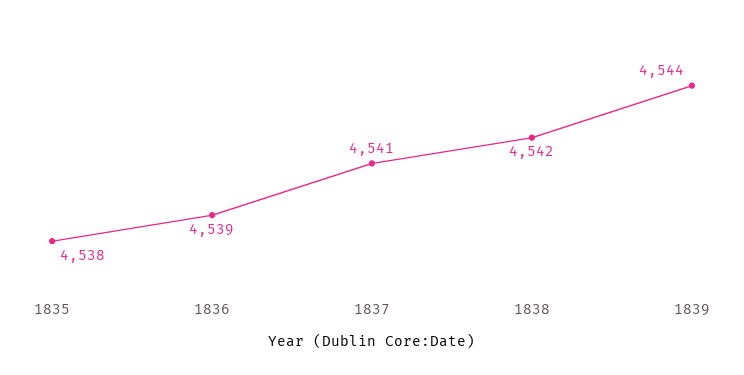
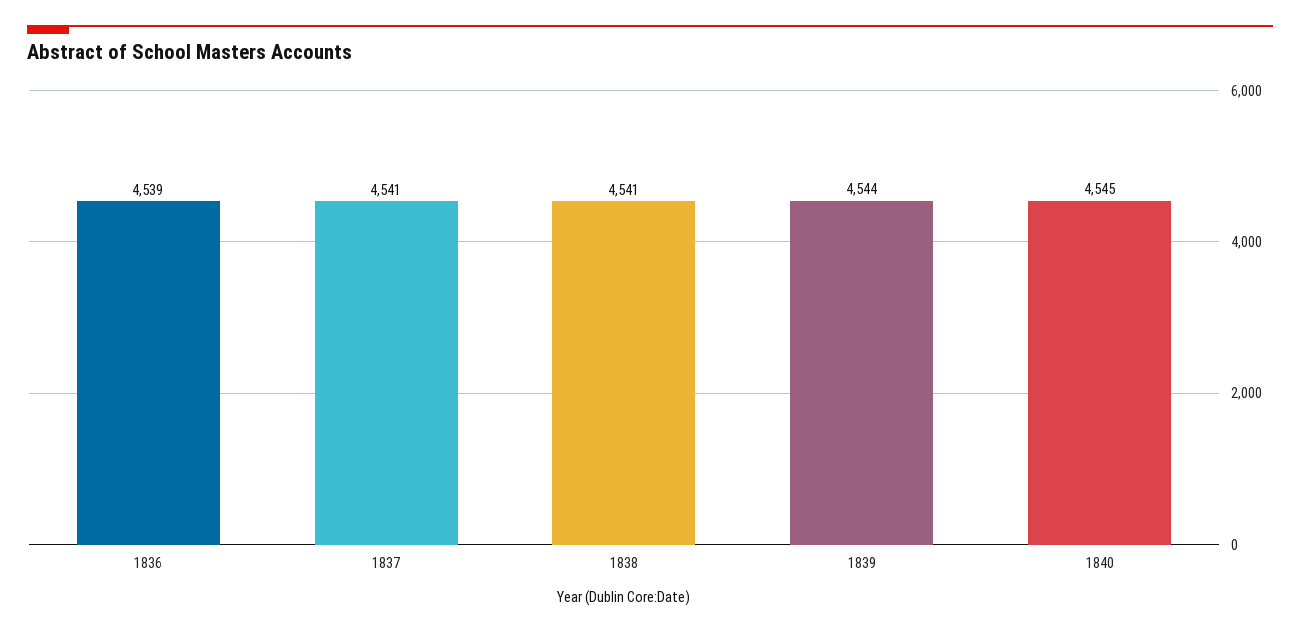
1835: 4538 -> none
1838: 4542 -> 4541
1840: none -> 4545

